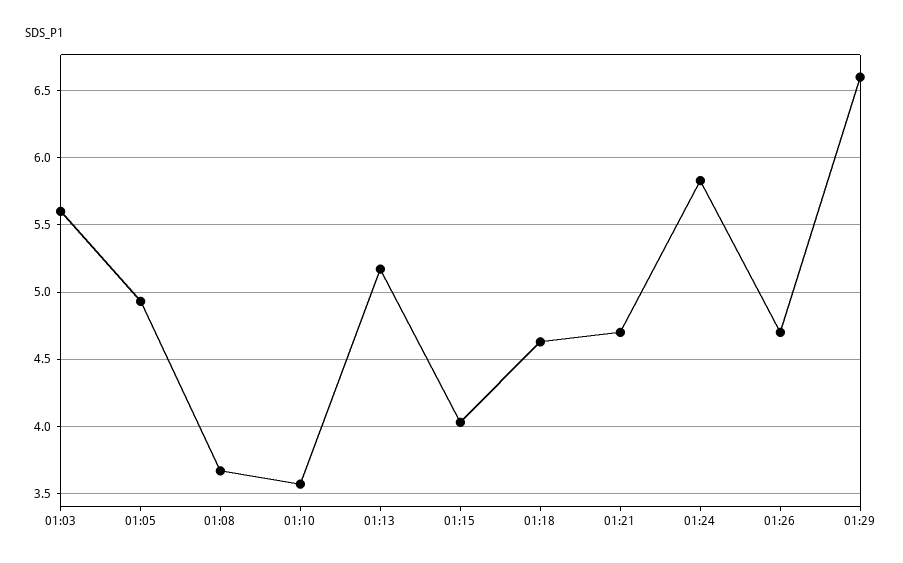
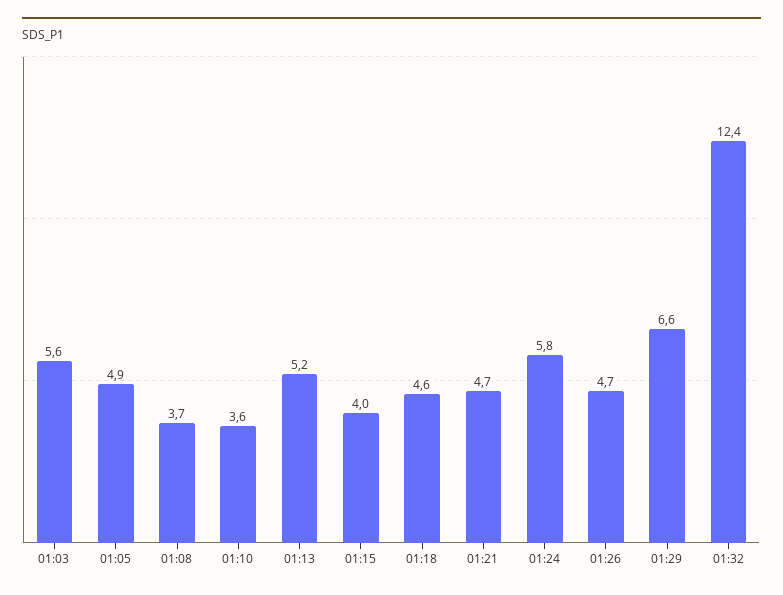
01:32: none -> 12.4

